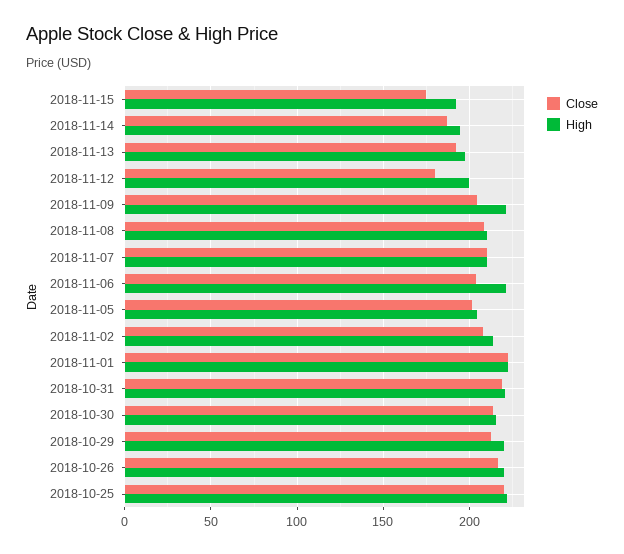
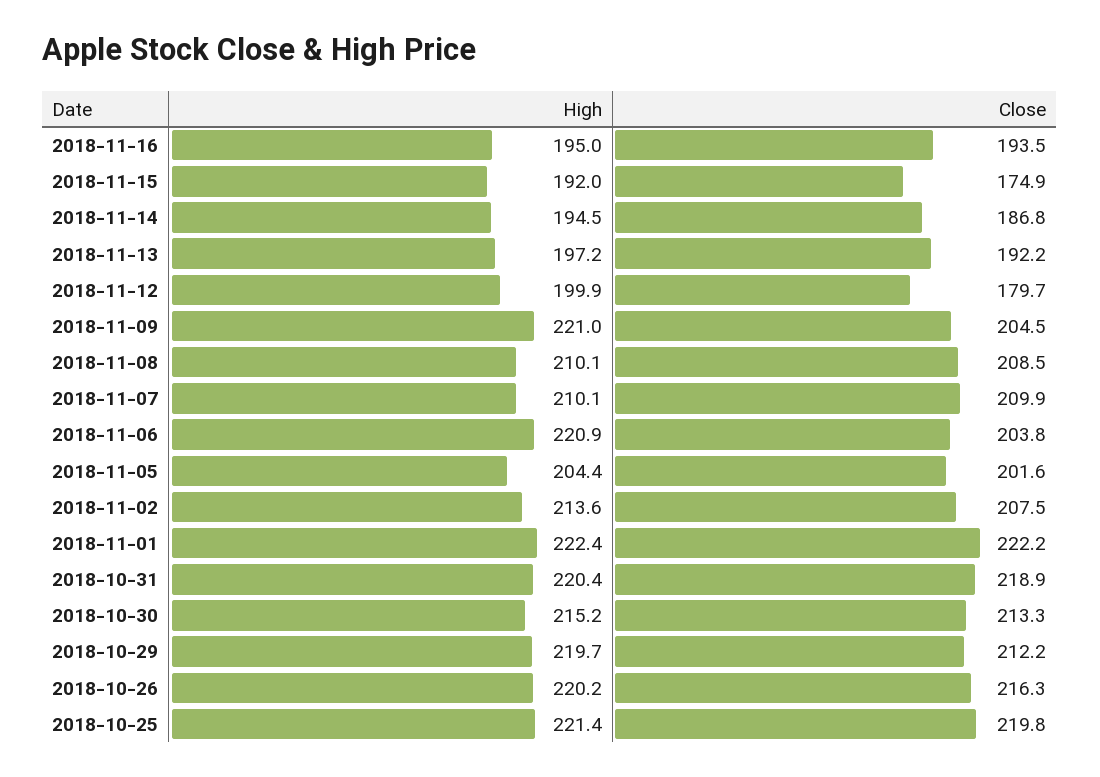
High, 2018-11-16: none -> 195
Close, 2018-11-16: none -> 193.5

